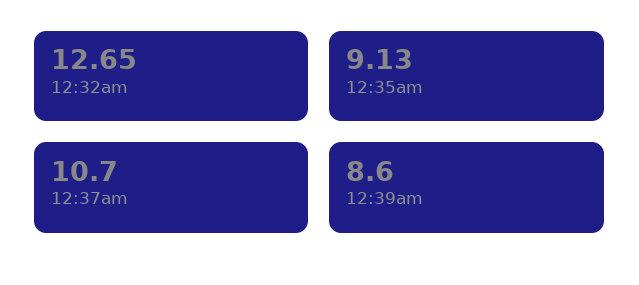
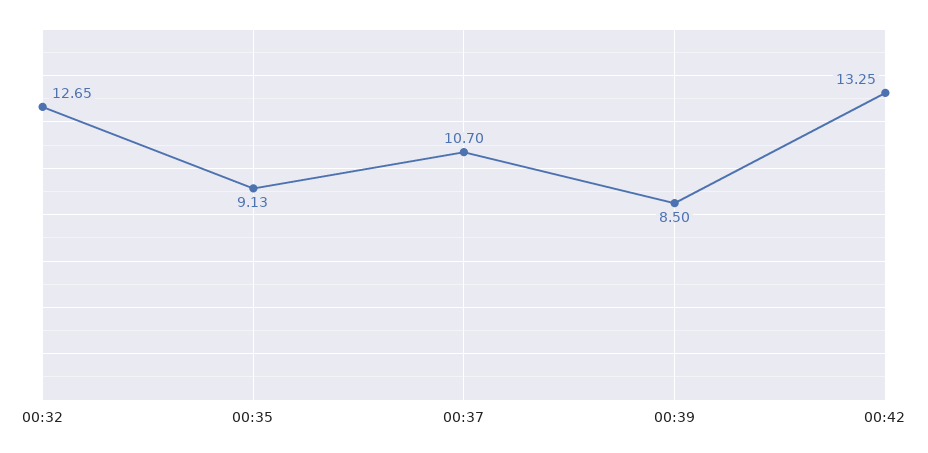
12:39am: 8.6 -> 8.5
00:42: none -> 13.25

